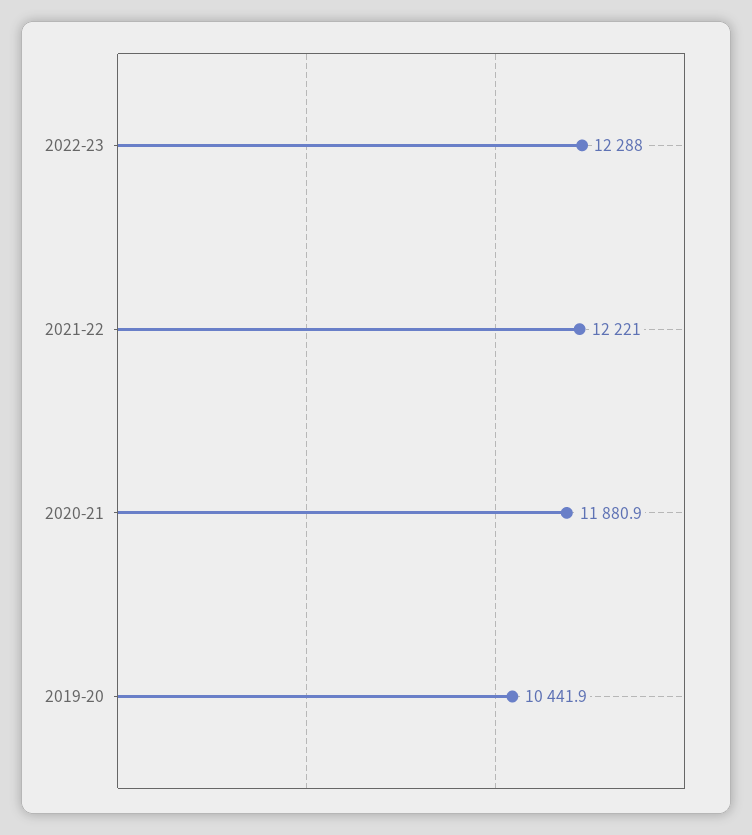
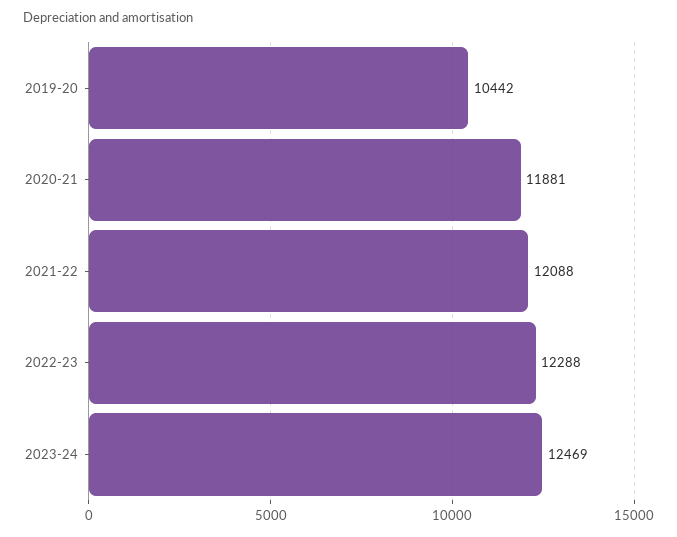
2021-22: 12221 -> 12088
2023-24: none -> 12469

